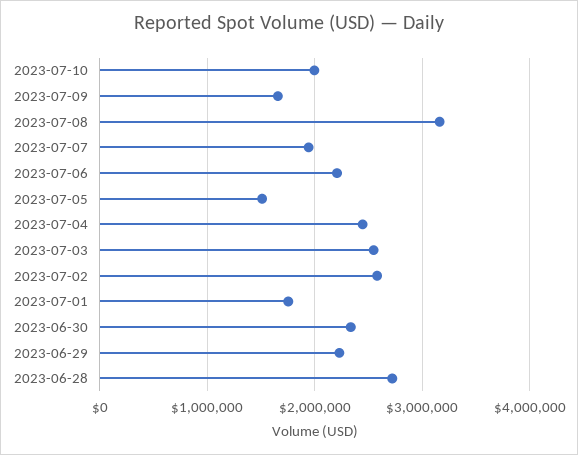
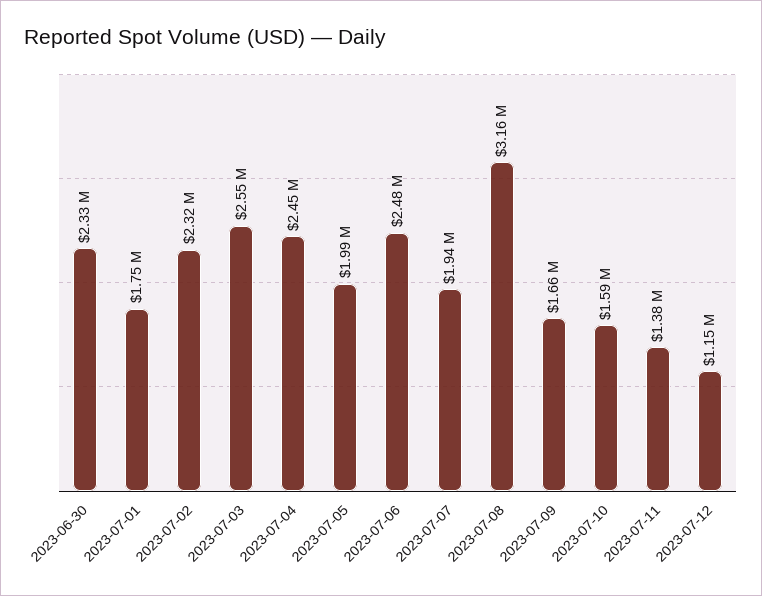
2023-07-10: 2000000 -> 1590000
2023-07-06: 2200000 -> 2480000
2023-07-05: 1500000 -> 1990000
2023-07-02: 2600000 -> 2320000
2023-06-29: 2200000 -> none
2023-06-28: 2700000 -> none
2023-07-11: none -> 1380000
2023-07-12: none -> 1150000

